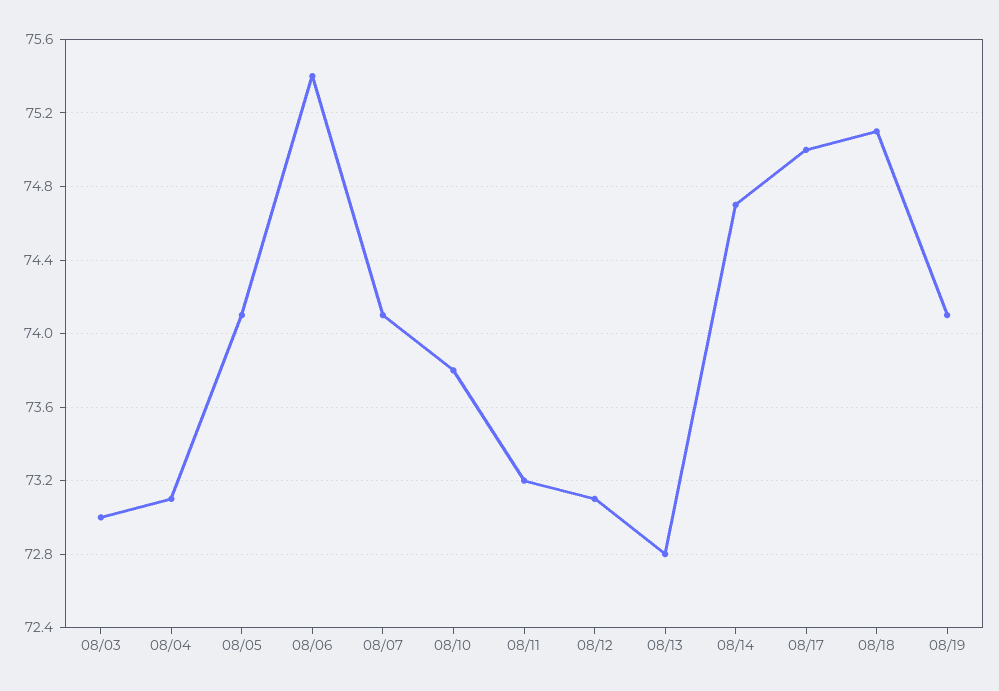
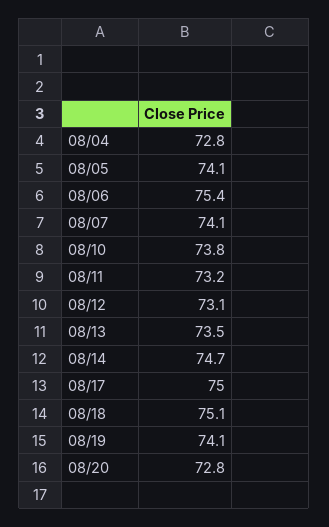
08/03: 73 -> none
08/04: 73.1 -> 72.8
08/13: 72.8 -> 73.5
08/20: none -> 72.8

